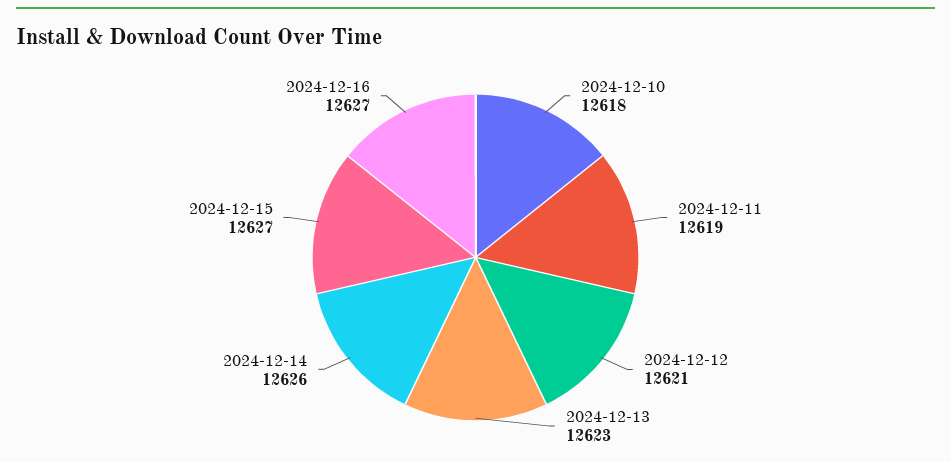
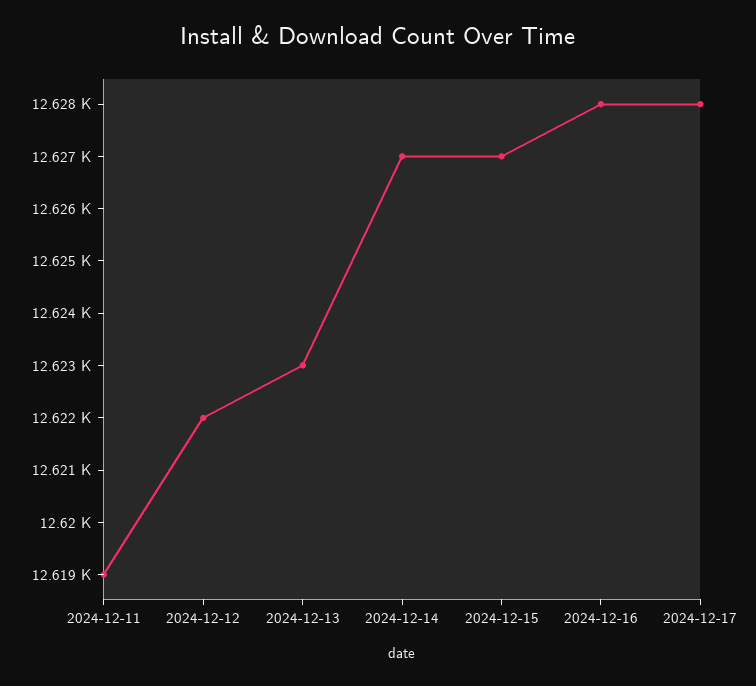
2024-12-10: 12618 -> none
2024-12-12: 12621 -> 12622
2024-12-14: 12626 -> 12627
2024-12-16: 12627 -> 12628
2024-12-17: none -> 12628

